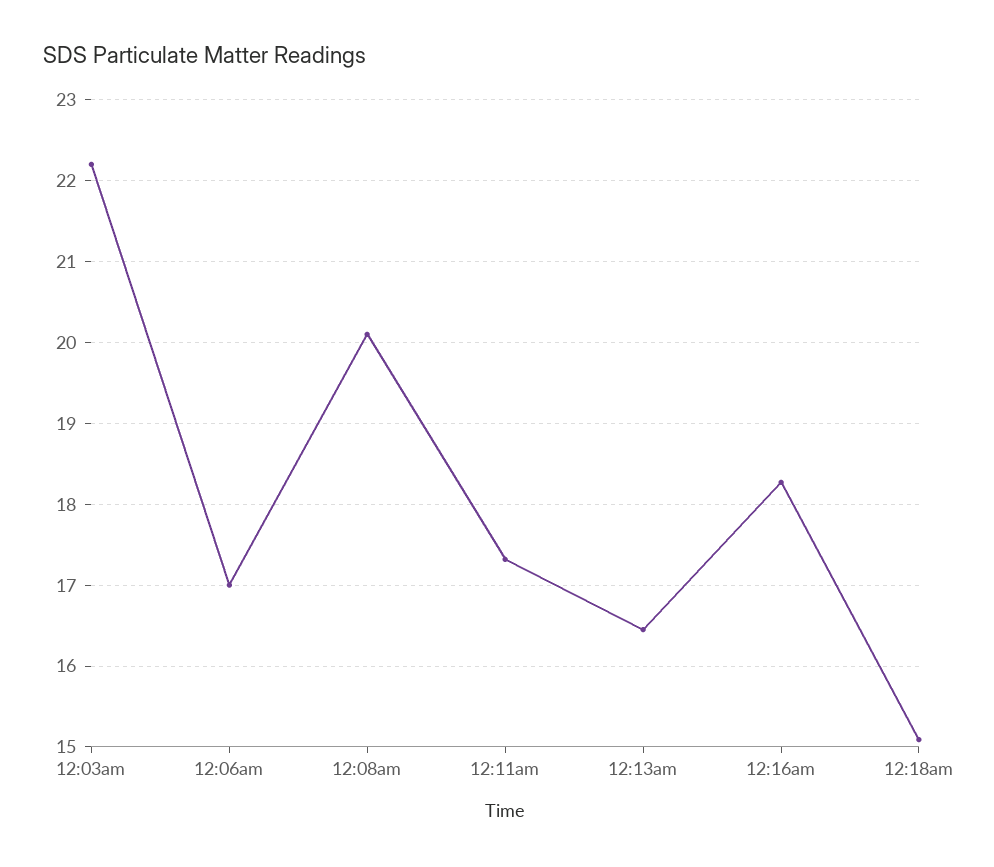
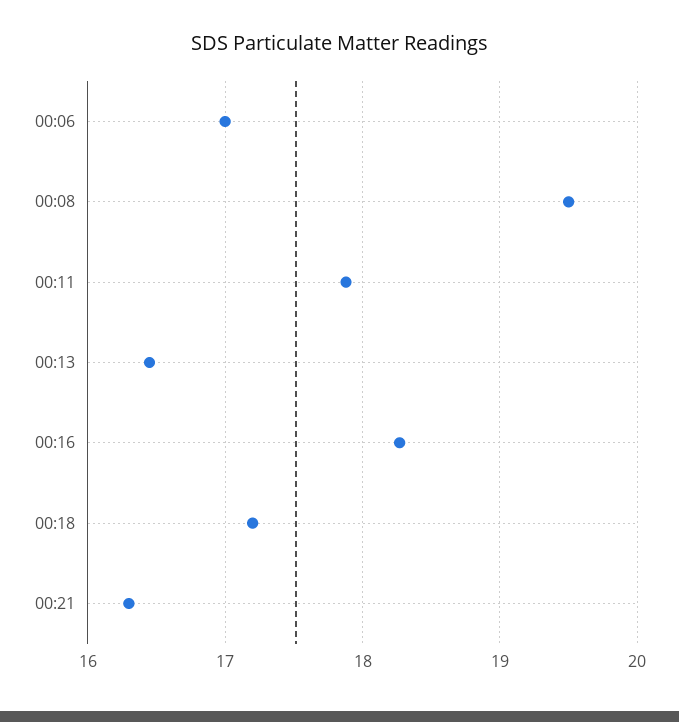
12:03am: 22.2 -> none
12:08am: 20.1 -> 19.5
12:11am: 17.3 -> 17.9
12:18am: 15.1 -> 17.2
00:21: none -> 16.3

